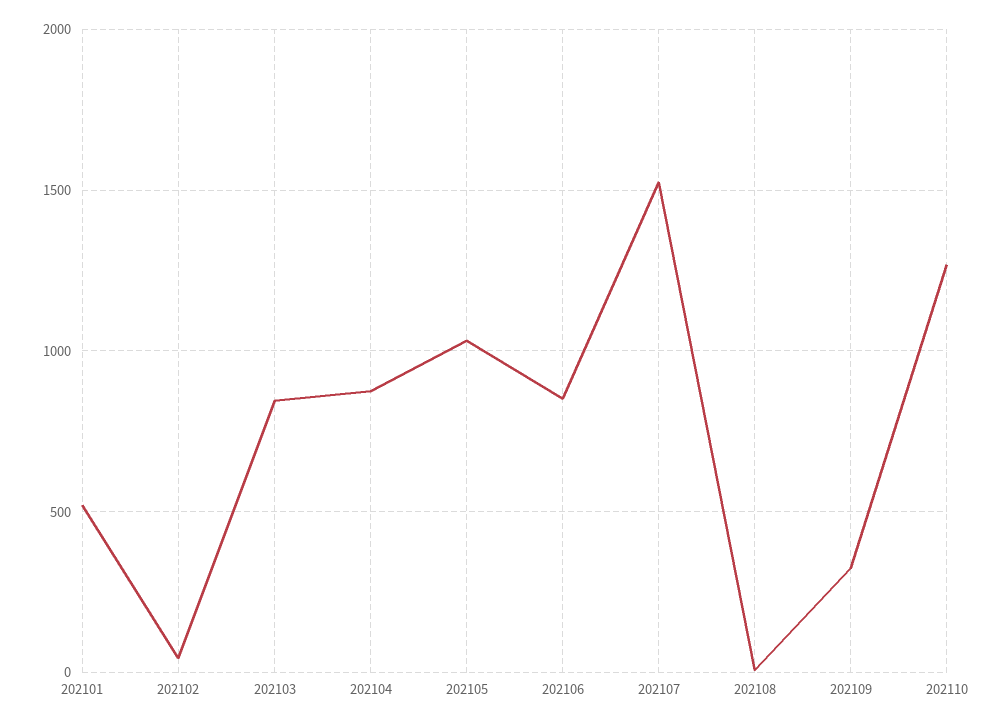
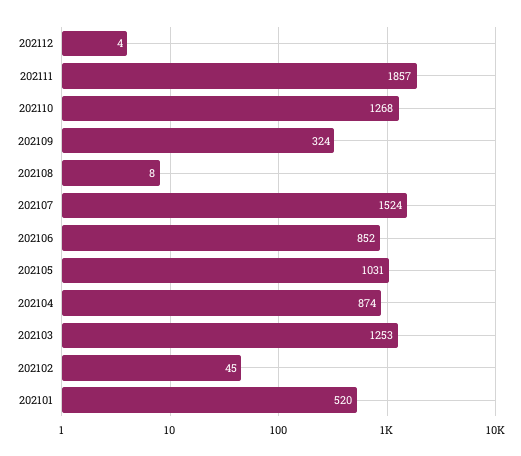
202103: 850 -> 1253
202112: none -> 4
202111: none -> 1857

